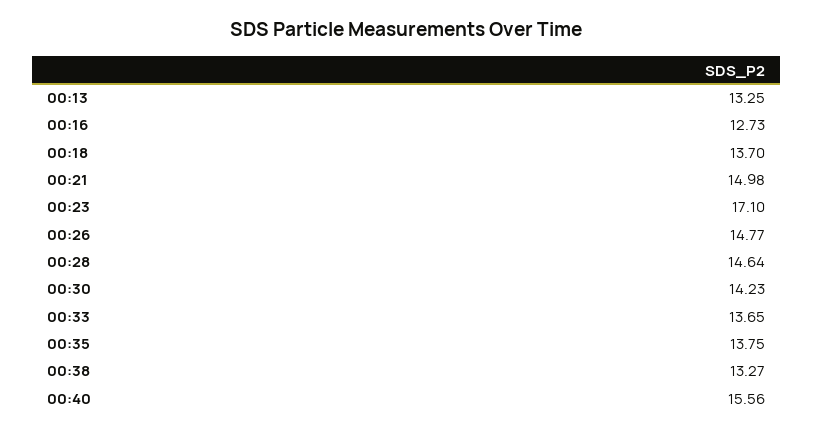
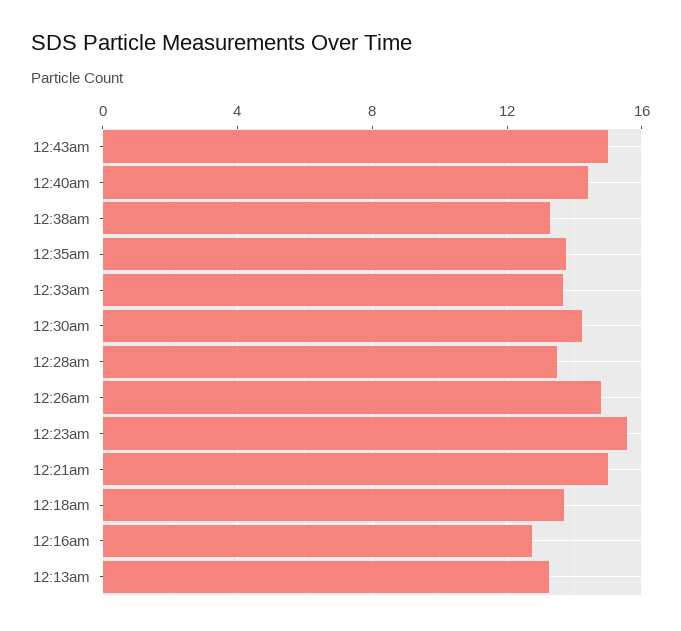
00:23: 17.1 -> 15.5
00:28: 14.64 -> 13.5
00:40: 15.56 -> 14.5
12:43am: none -> 15

